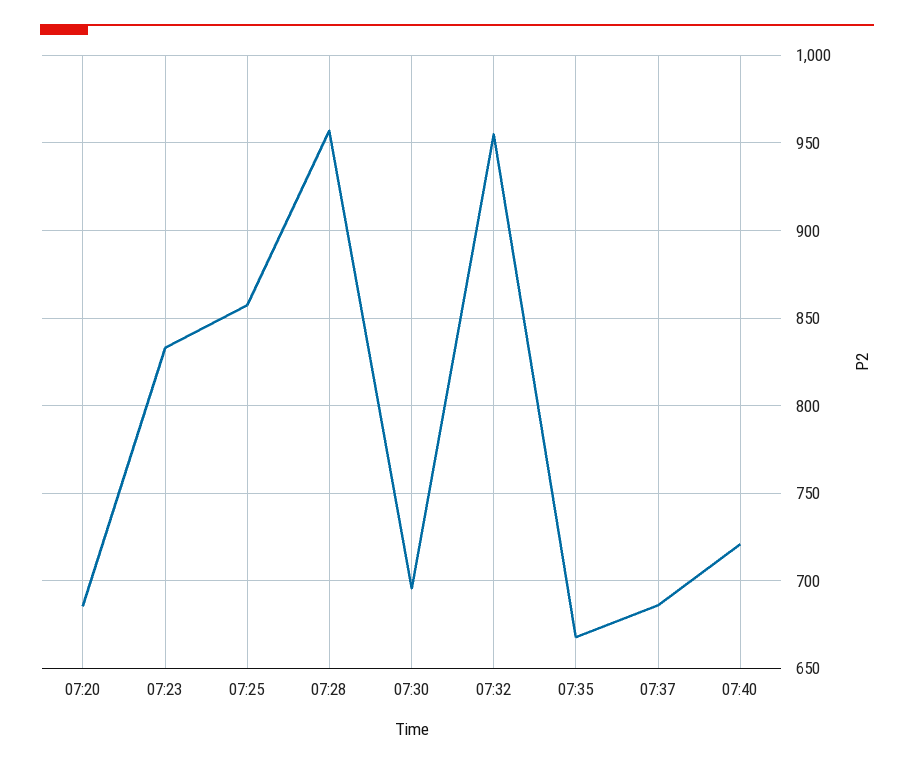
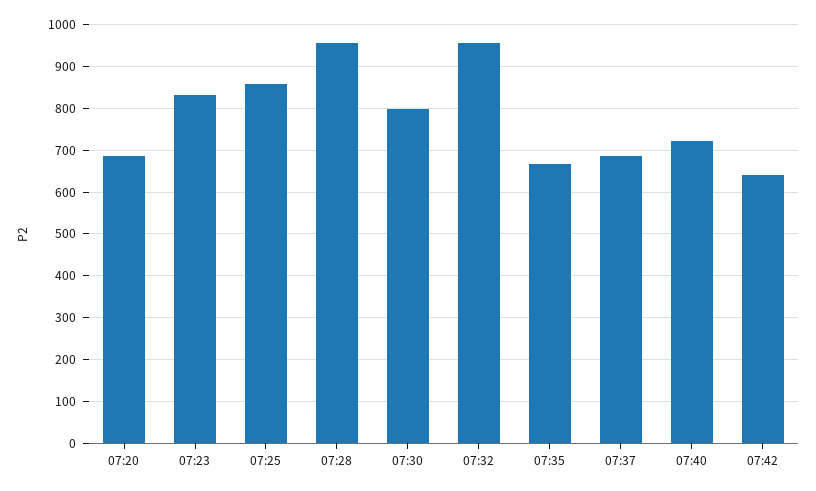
07:30: 695 -> 800
07:42: none -> 640

